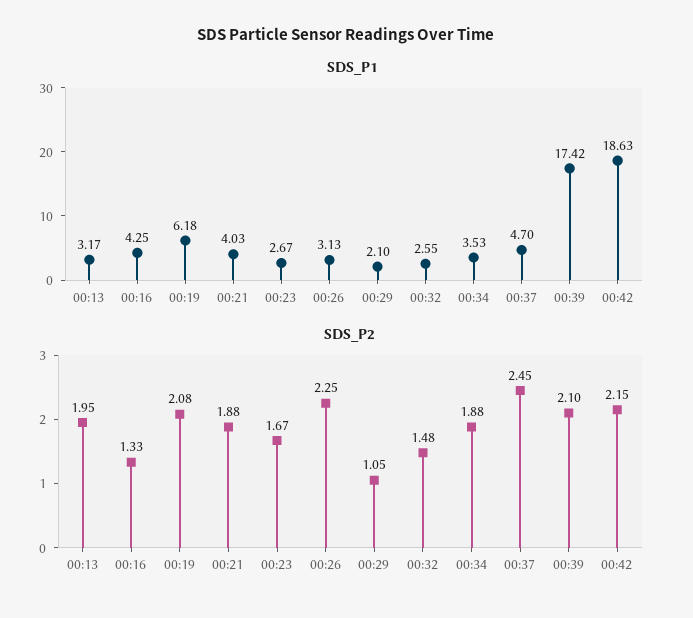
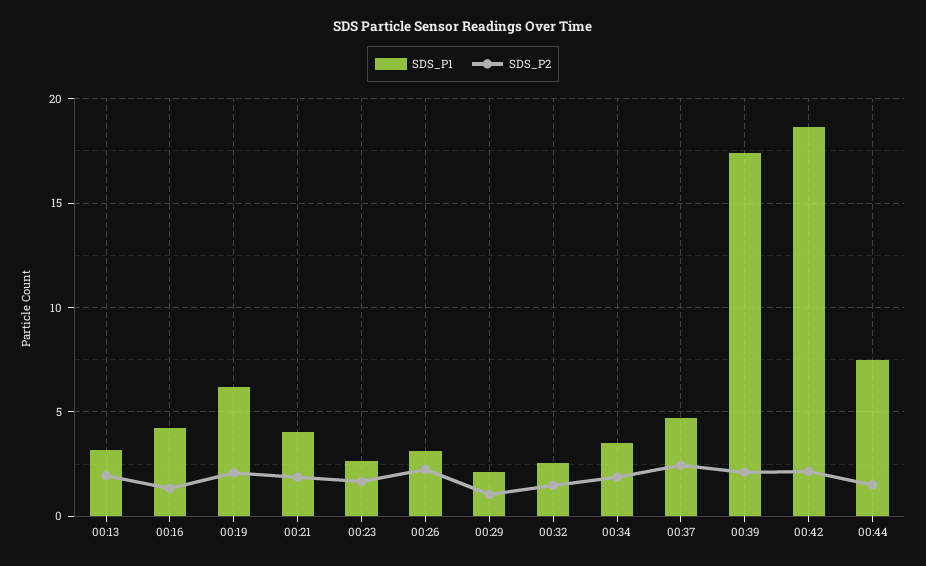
SDS_P1, 00:44: none -> 7.5
SDS_P2, 00:44: none -> 1.5

